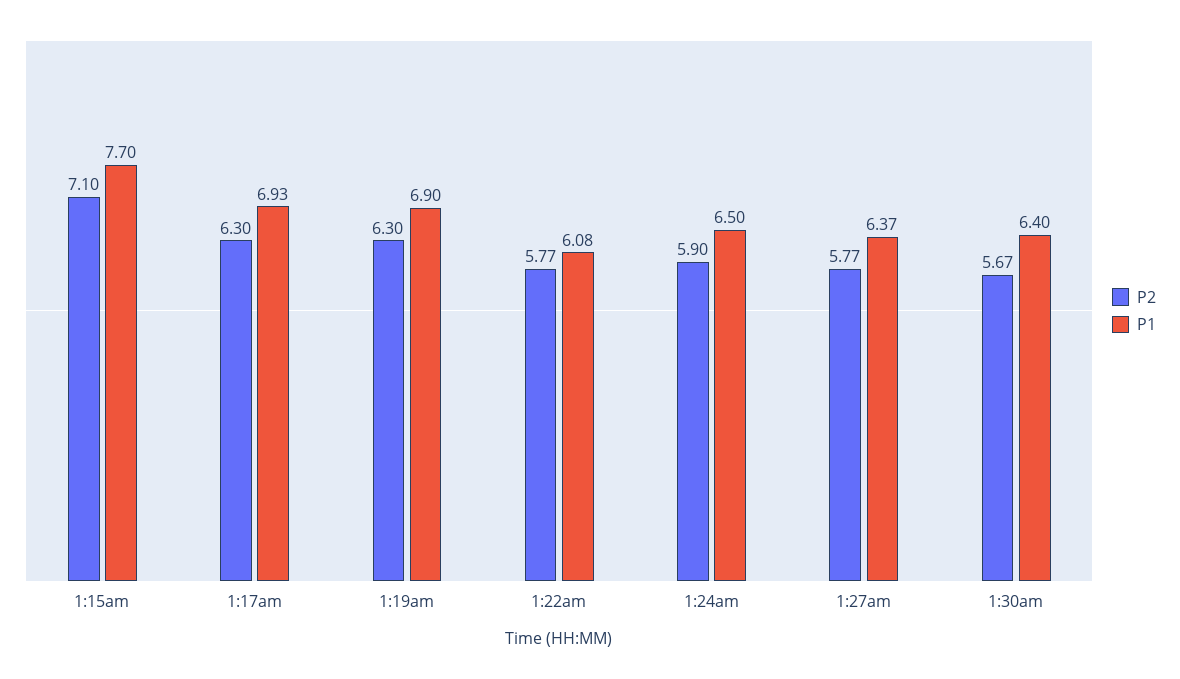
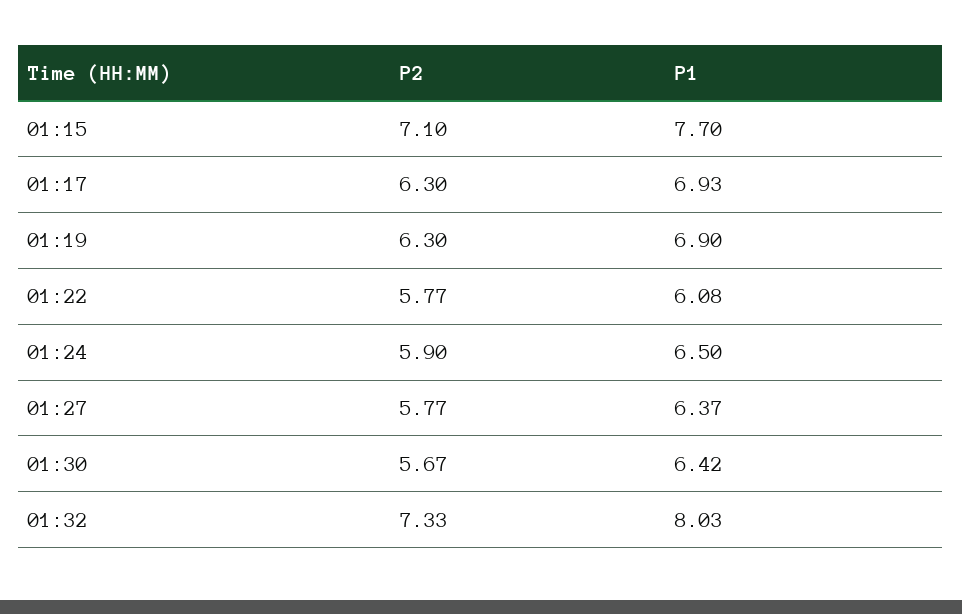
P1, 1:30am: 6.4 -> 6.42
P2, 01:32: none -> 7.33
P1, 01:32: none -> 8.03

